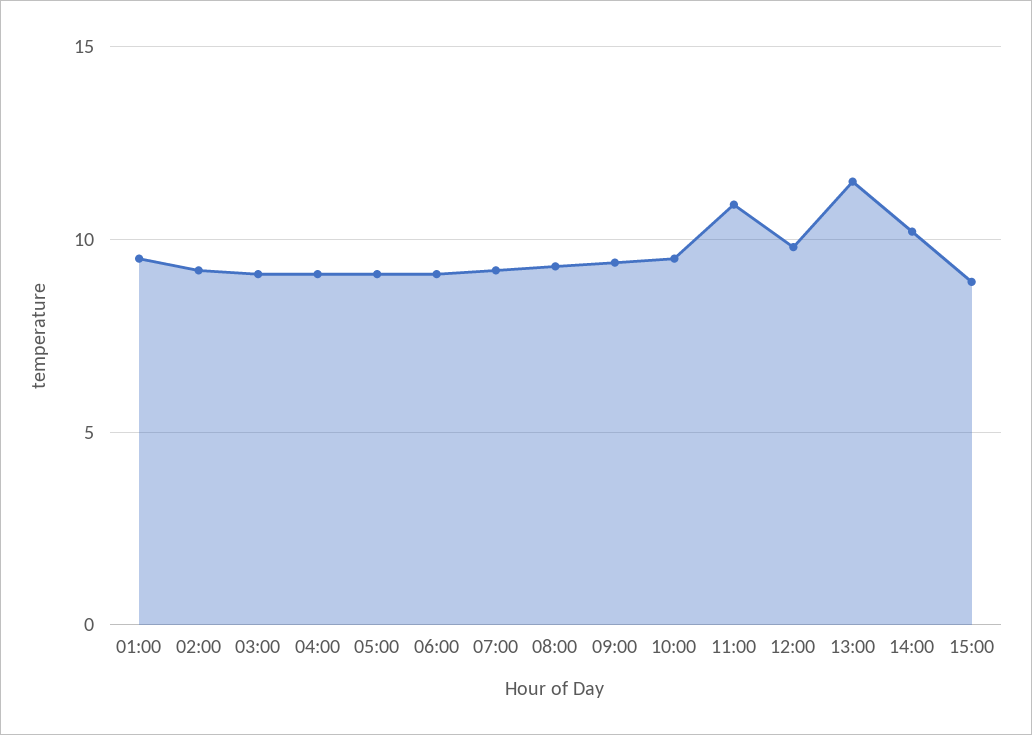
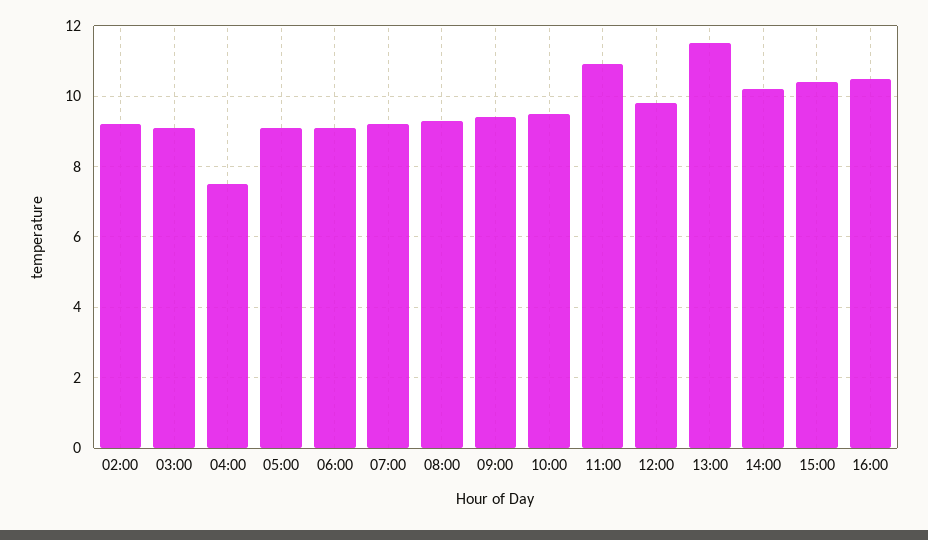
01:00: 9.5 -> none
04:00: 9 -> 7.5
15:00: 9 -> 10.5
16:00: none -> 10.5

